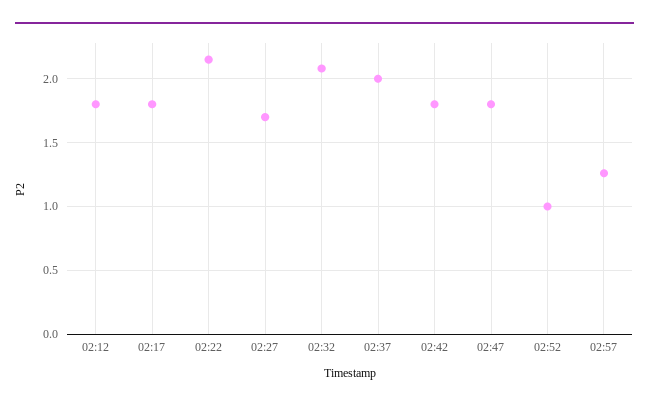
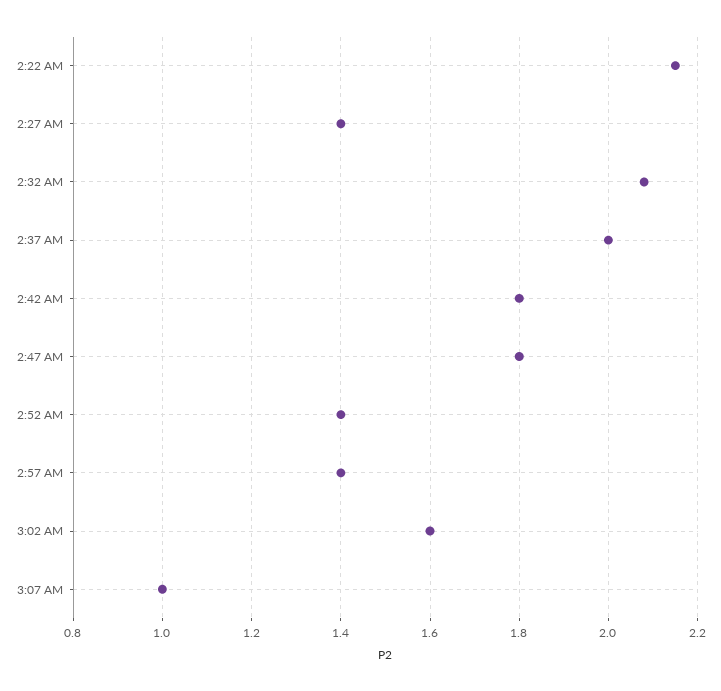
02:12: 1.8 -> none
02:17: 1.8 -> none
02:27: 1.7 -> 1.4
02:52: 1 -> 1.4
02:57: 1.25 -> 1.4
3:02 AM: none -> 1.6
3:07 AM: none -> 1

